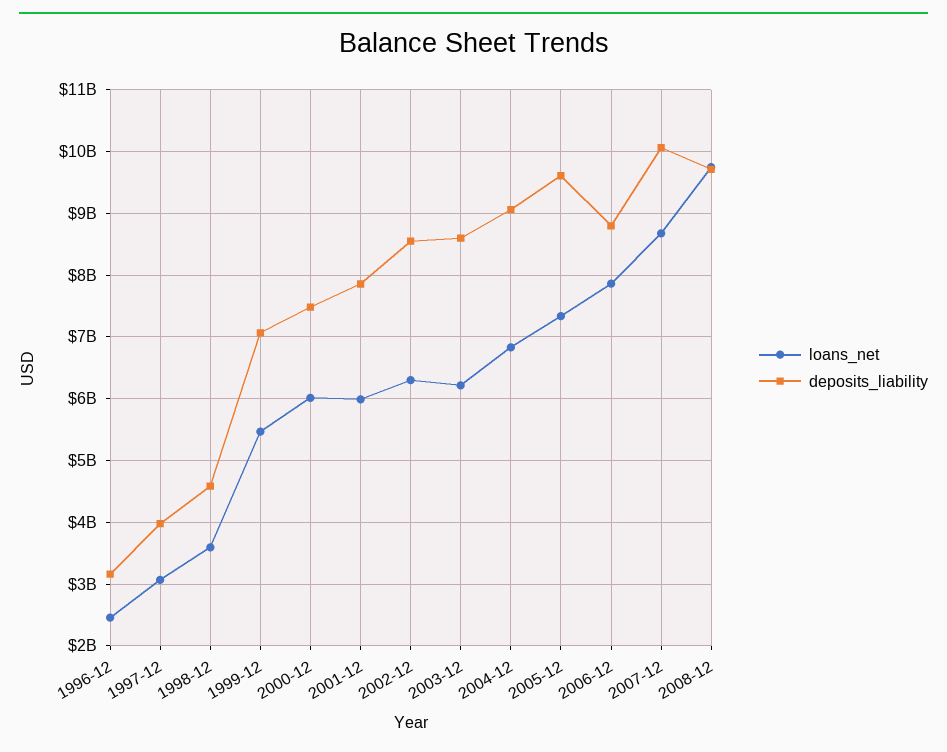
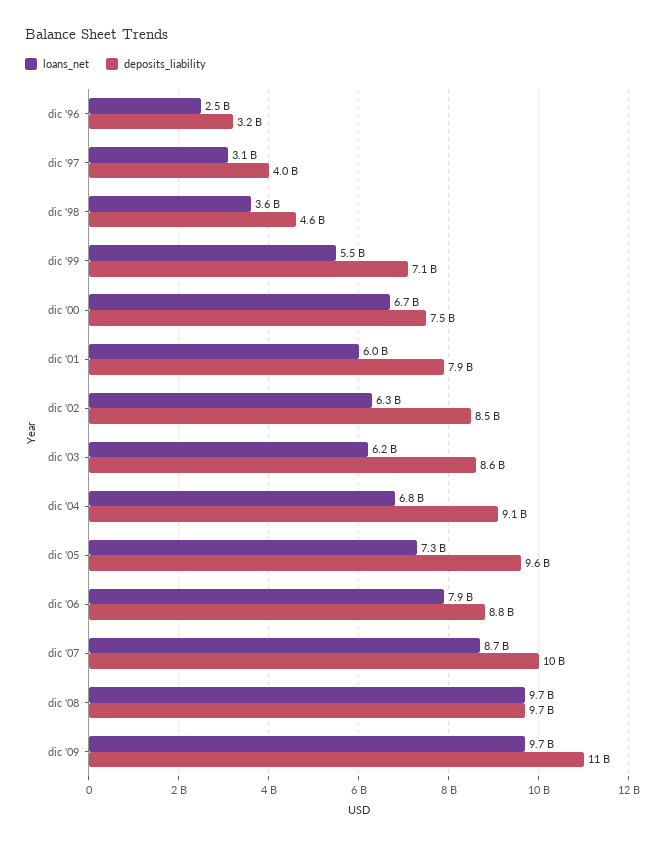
loans_net, 2000-12: 6000000000 -> 6700000000
loans_net, dic '09: none -> 9700000000
deposits_liability, dic '09: none -> 11000000000

